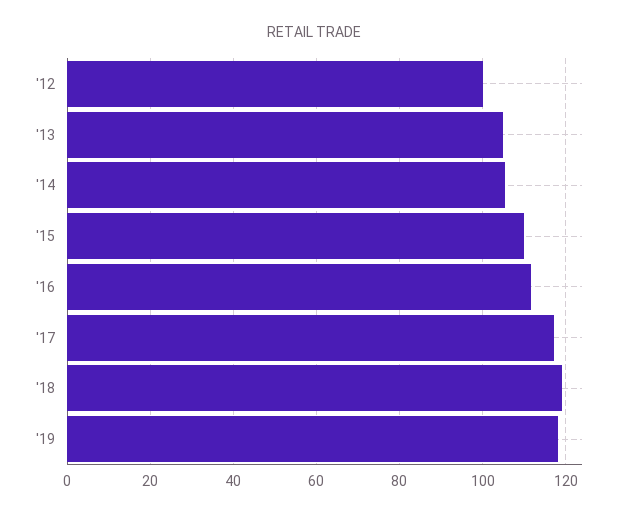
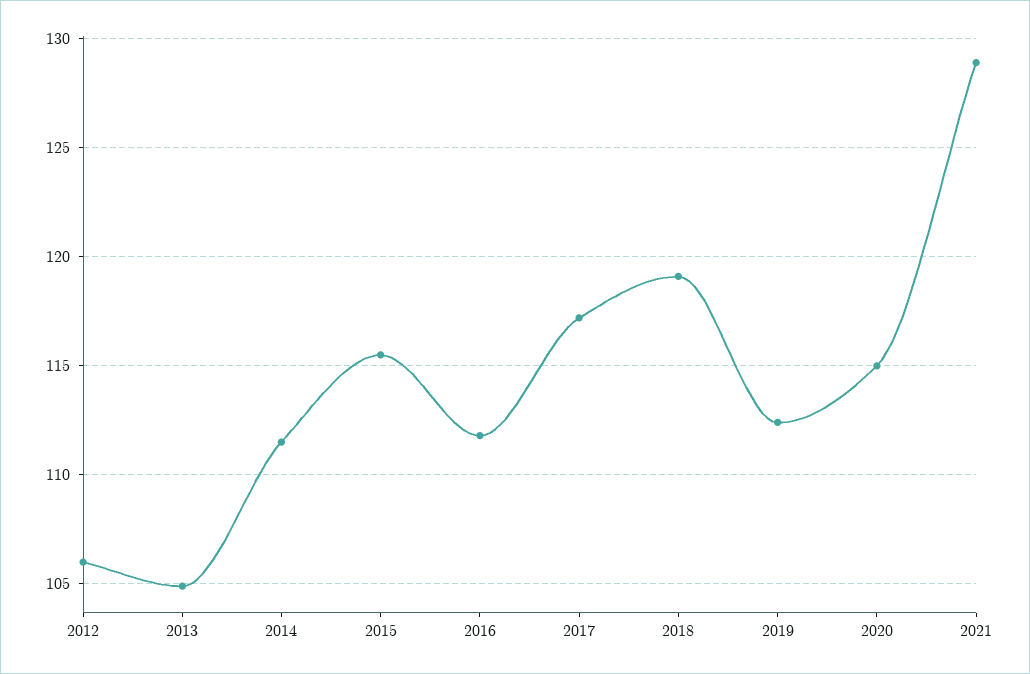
'12: 100 -> 106
'14: 106 -> 111.5
'15: 110 -> 115.5
'19: 118 -> 112.5
2020: none -> 115
2021: none -> 129

